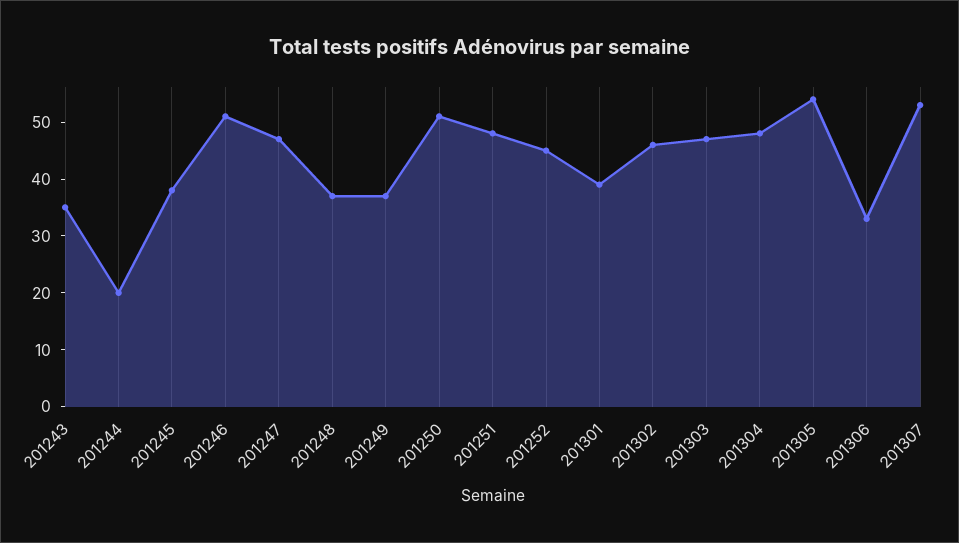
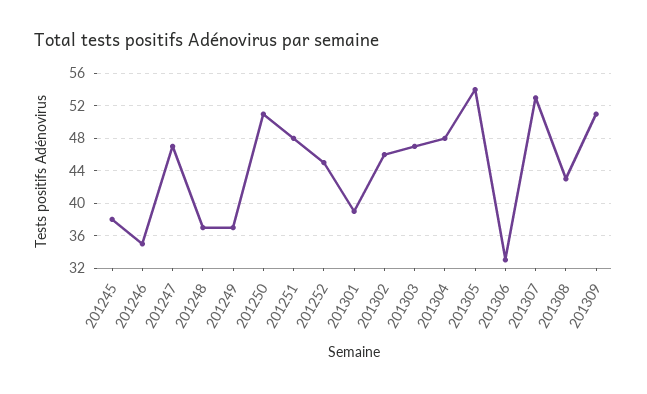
201243: 35 -> none
201244: 20 -> none
201246: 50 -> 35
201308: none -> 43
201309: none -> 51

